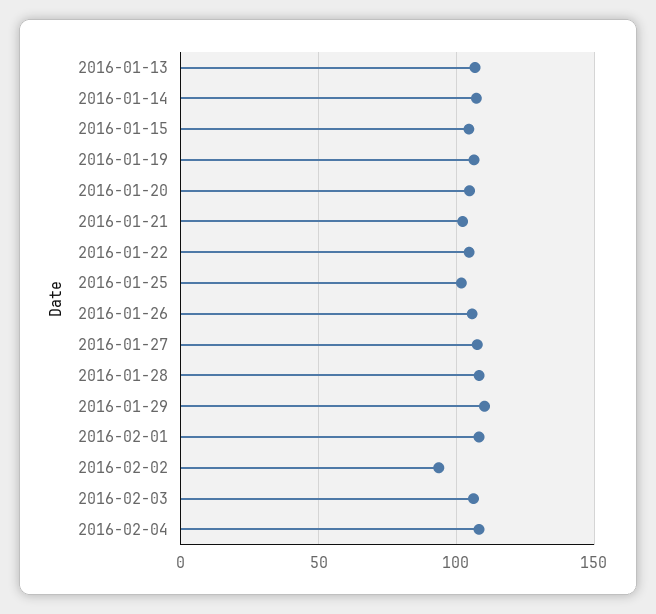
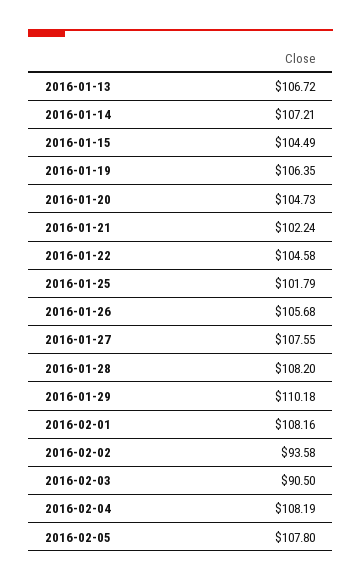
2016-02-03: 105 -> 90.5
2016-02-05: none -> 107.8

